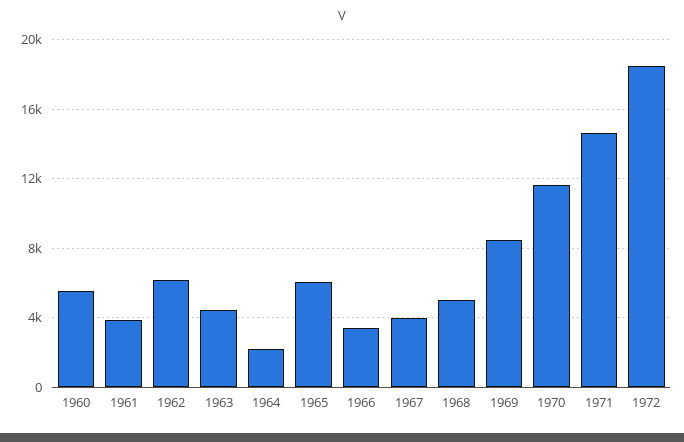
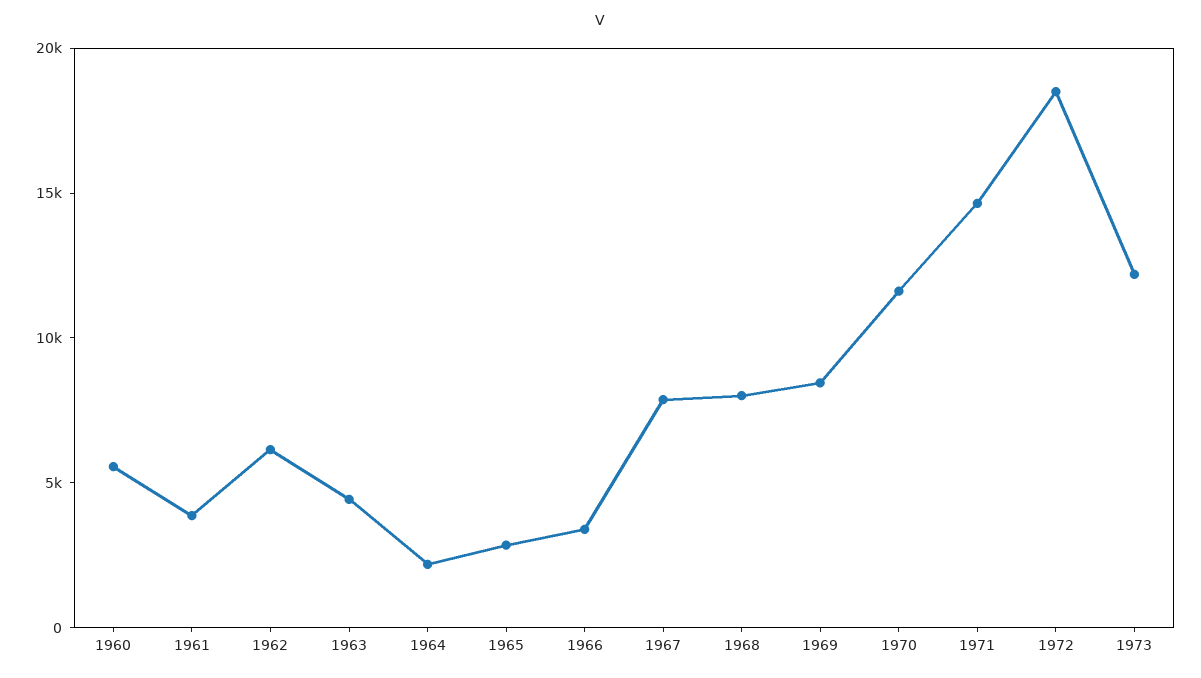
1965: 6000 -> 3000
1967: 4000 -> 8000
1968: 5000 -> 8000
1973: none -> 12000

